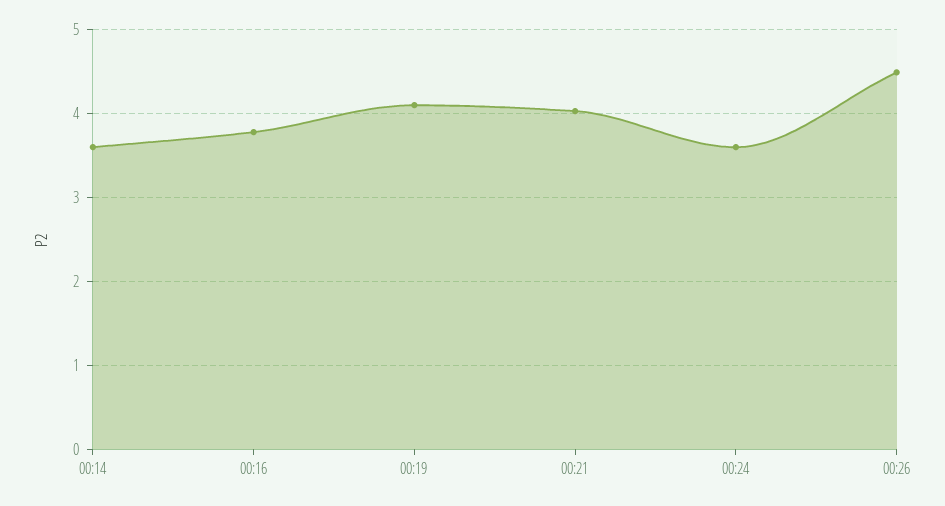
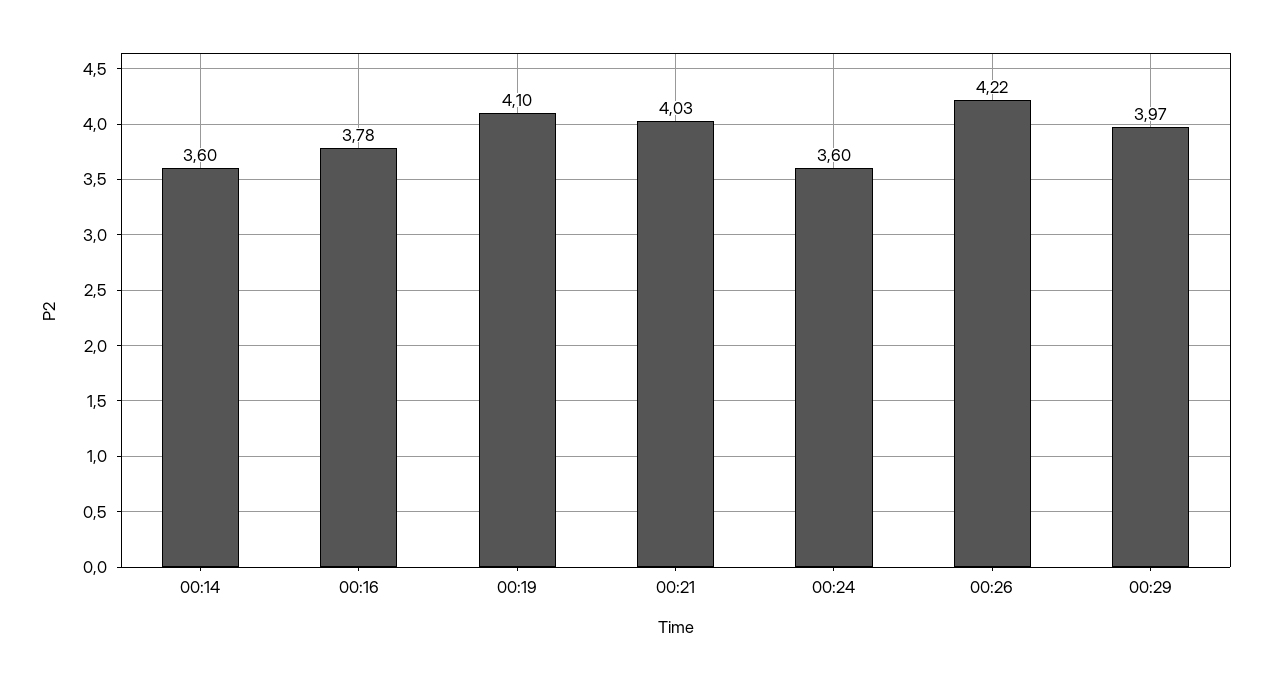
00:26: 4.5 -> 4.22
00:29: none -> 3.97

